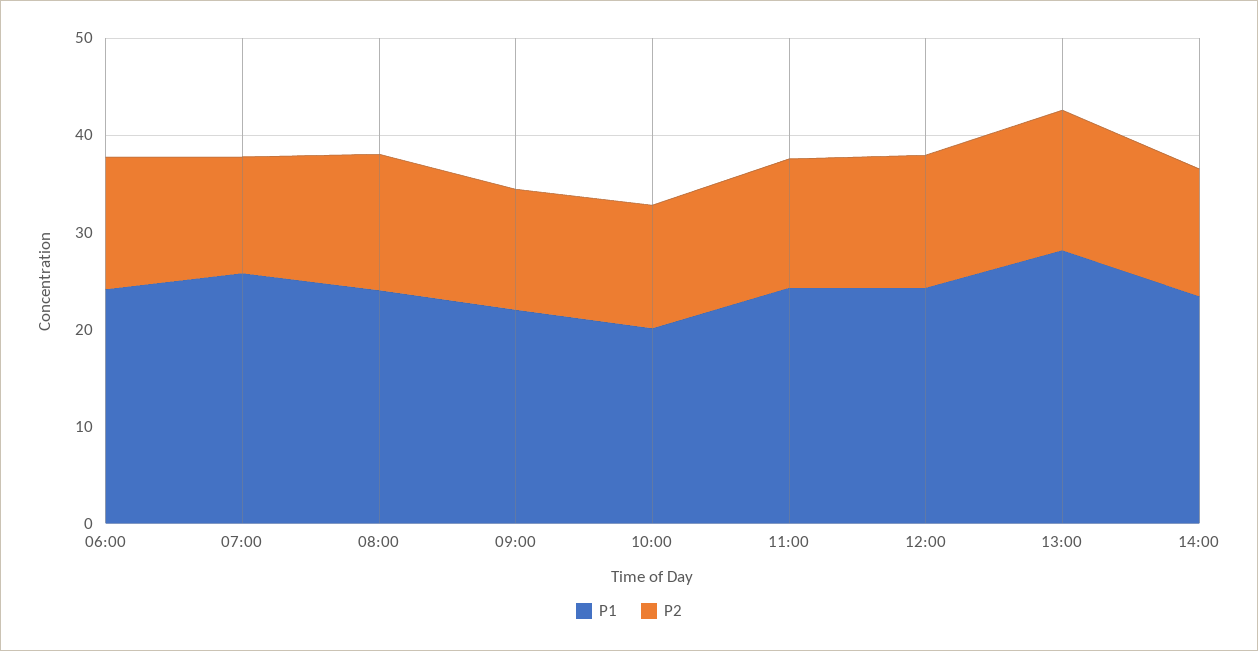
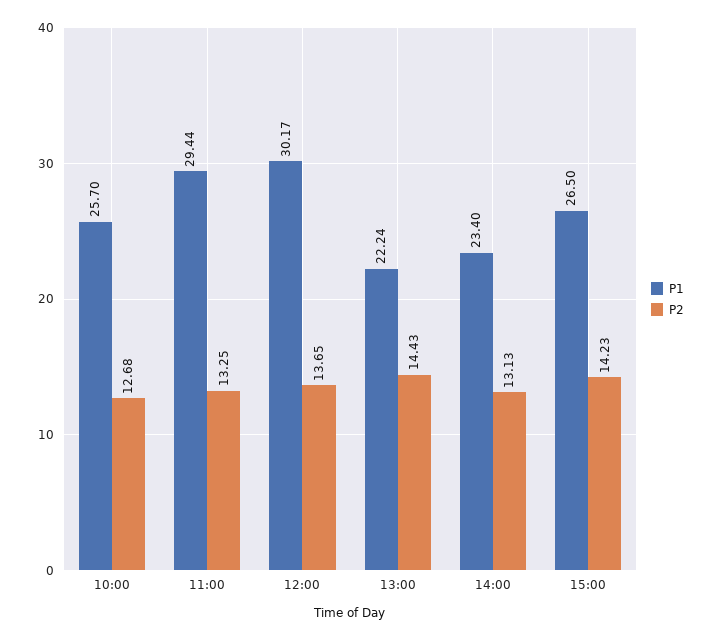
P1, 06:00: 24 -> none
P2, 06:00: 14 -> none
P1, 07:00: 26 -> none
P2, 07:00: 12 -> none
P1, 08:00: 24 -> none
P2, 08:00: 14 -> none
P1, 09:00: 22 -> none
P2, 09:00: 12 -> none
P1, 10:00: 20 -> 25.7
P1, 11:00: 24 -> 29.44
P1, 12:00: 24 -> 30.17
P1, 13:00: 28 -> 22.24
P1, 15:00: none -> 26.5
P2, 15:00: none -> 14.23

